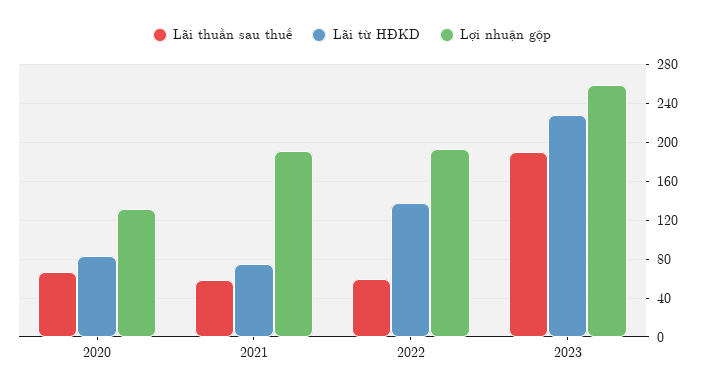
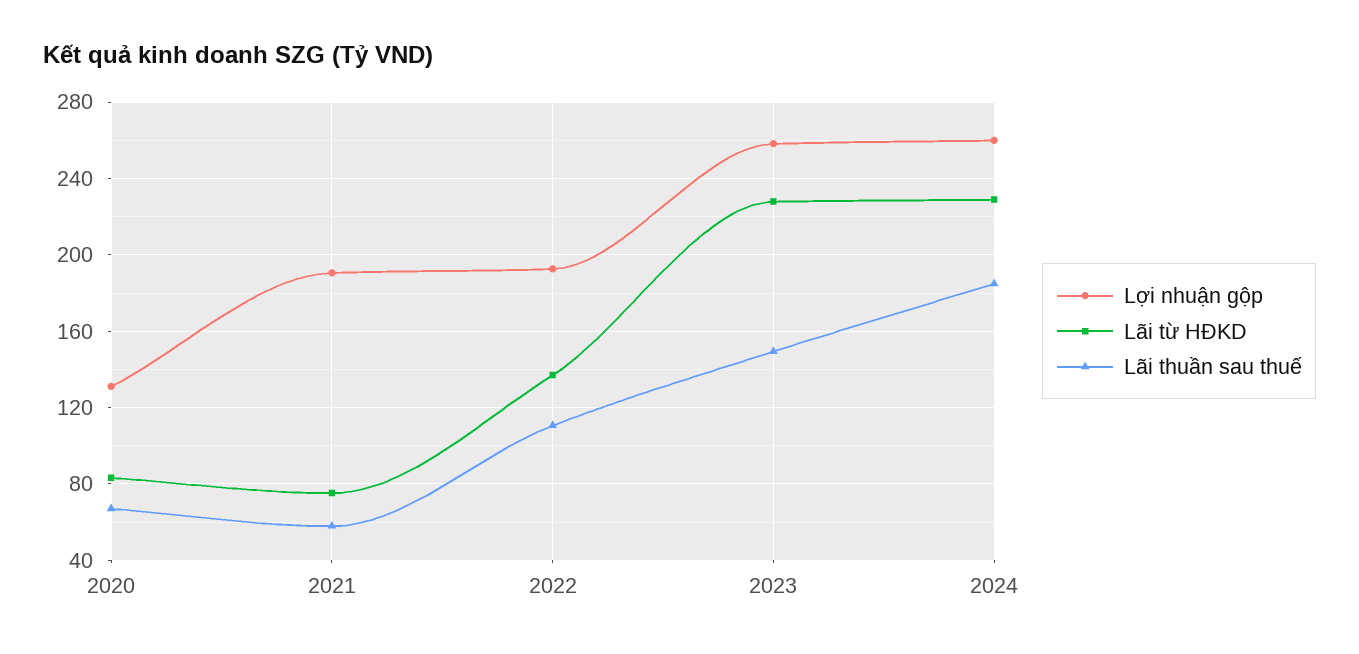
Lãi thuần sau thuế, 2022: 60 -> 110
Lãi thuần sau thuế, 2023: 190 -> 150
Lợi nhuận gộp, 2024: none -> 260
Lãi từ HĐKD, 2024: none -> 230
Lãi thuần sau thuế, 2024: none -> 185

